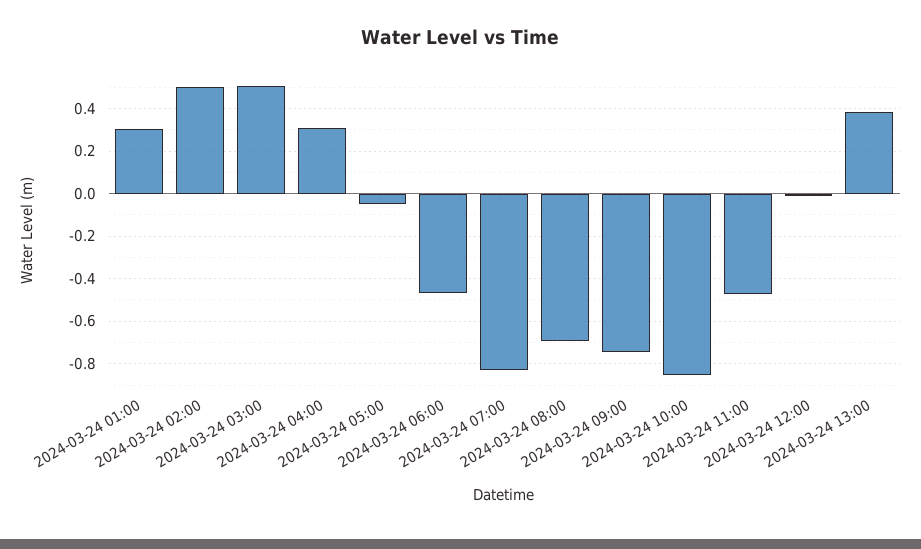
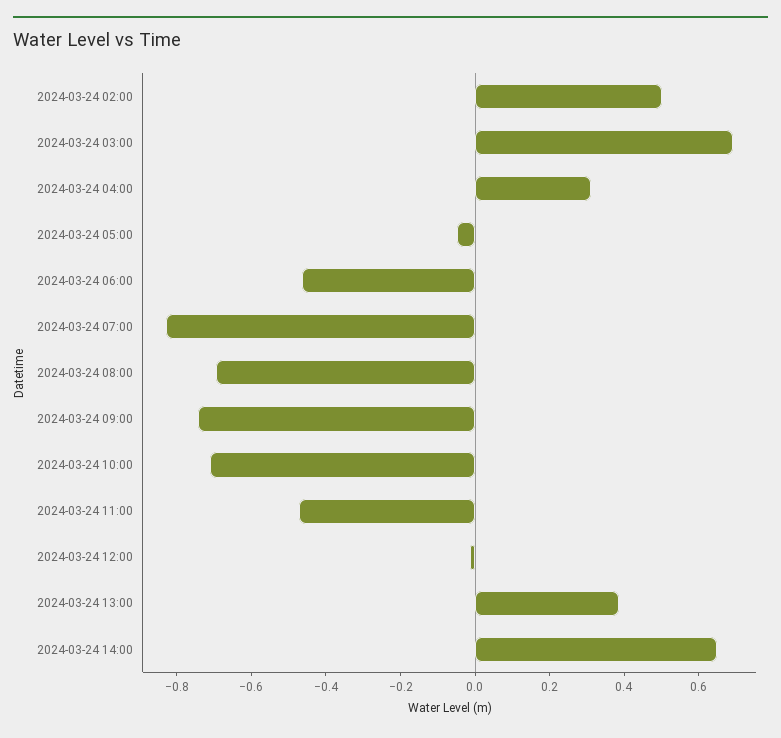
2024-03-24 01:00: 0.3 -> none
2024-03-24 03:00: 0.5 -> 0.7
2024-03-24 10:00: -0.85 -> -0.7
2024-03-24 14:00: none -> 0.65

